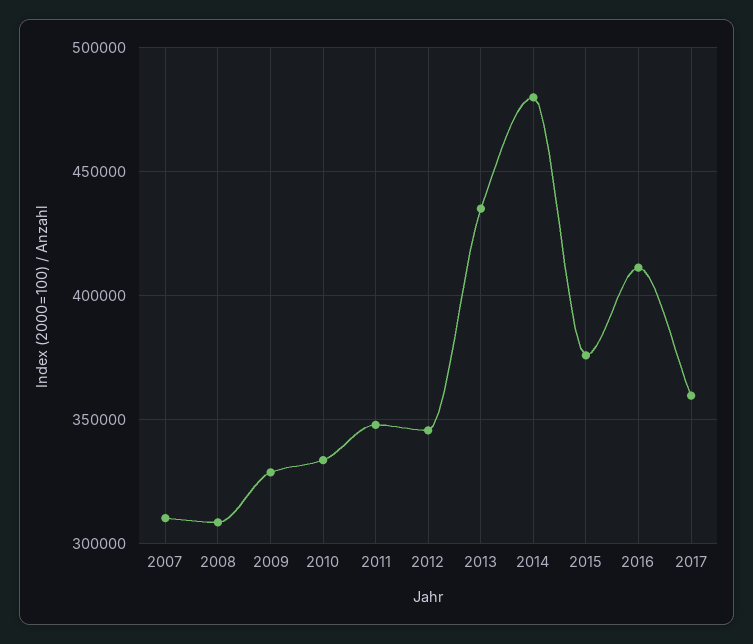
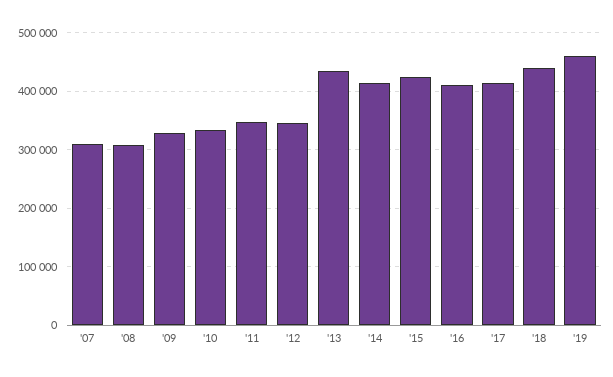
2014: 480000 -> 420000
2015: 375000 -> 420000
2017: 360000 -> 420000
'18: none -> 440000
'19: none -> 460000

